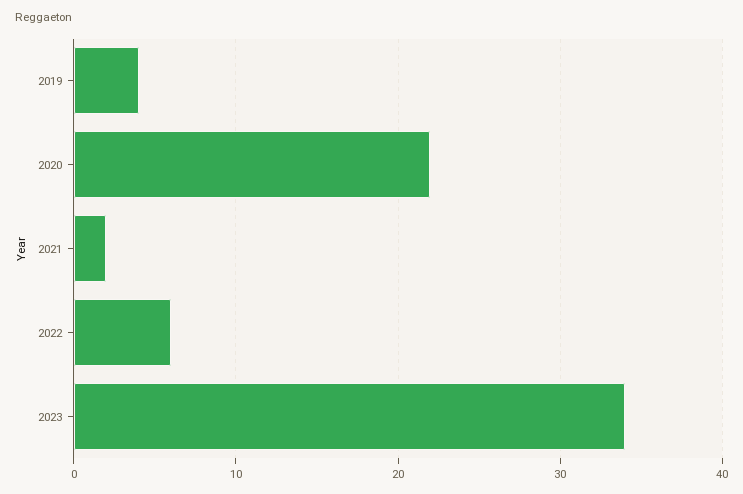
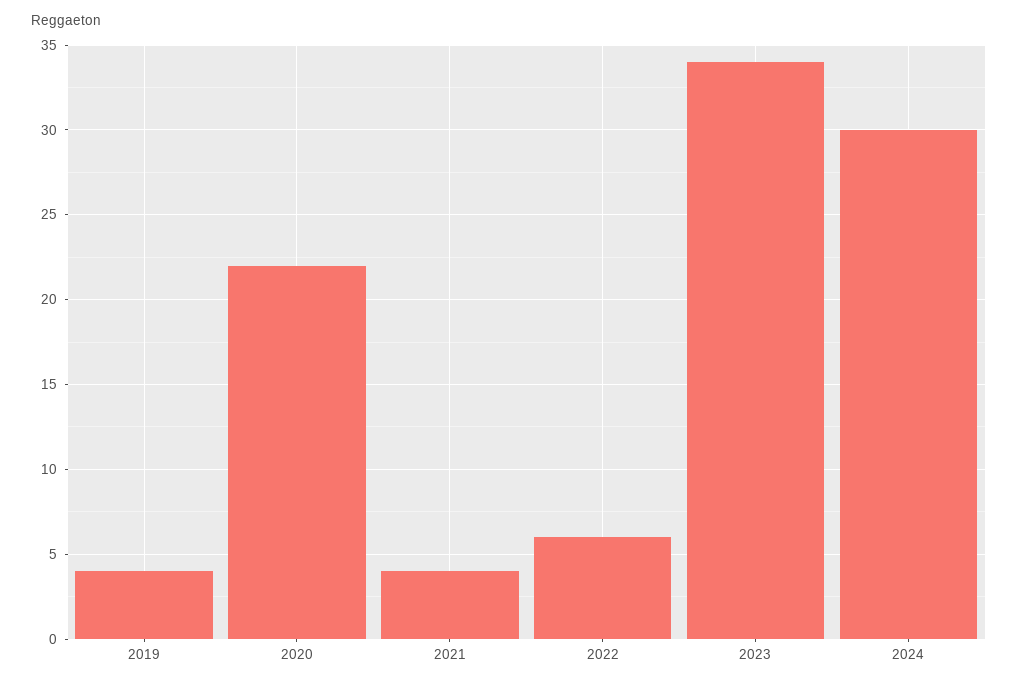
2021: 2 -> 4
2024: none -> 30

